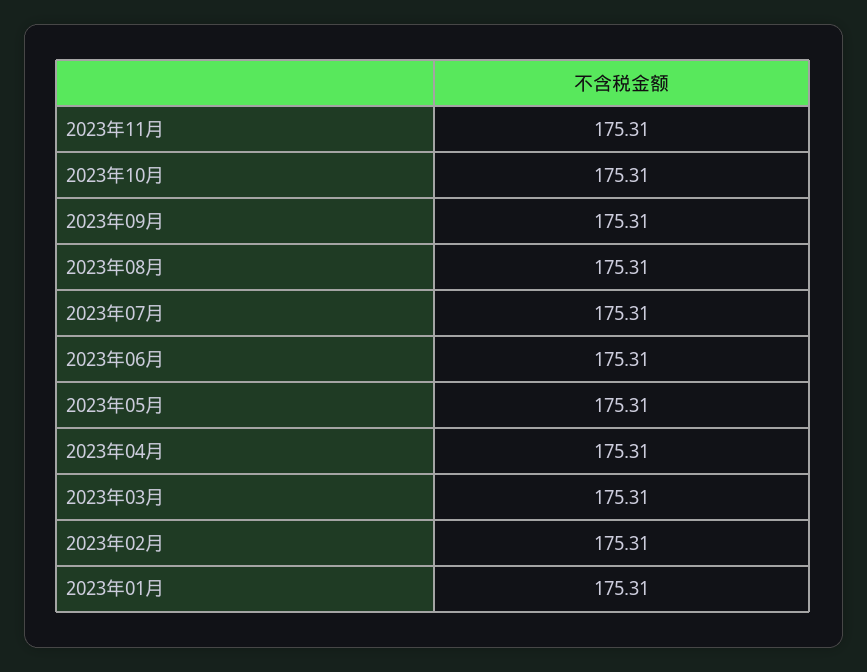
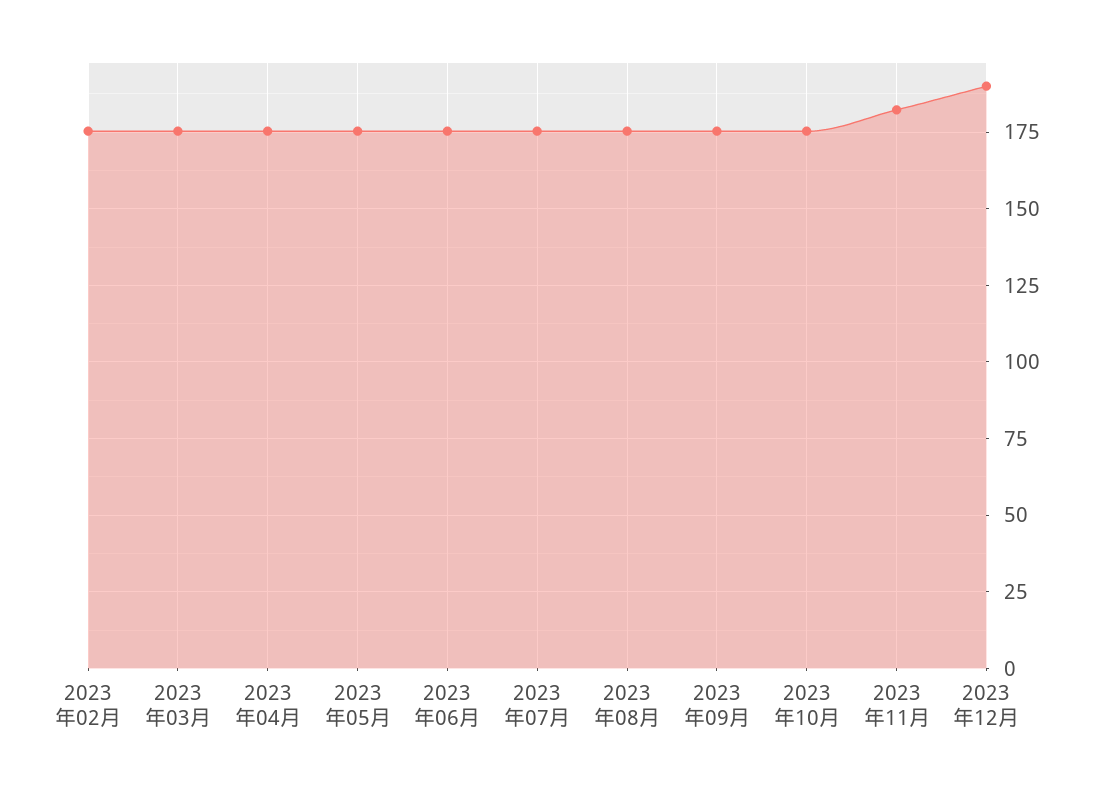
2023年11月: 175.31 -> 182.5
2023年01月: 175.31 -> none
2023年12月: none -> 190

